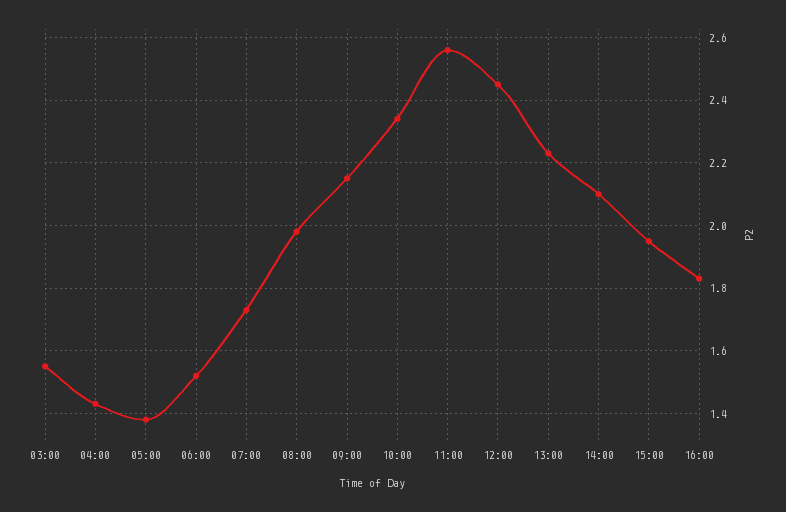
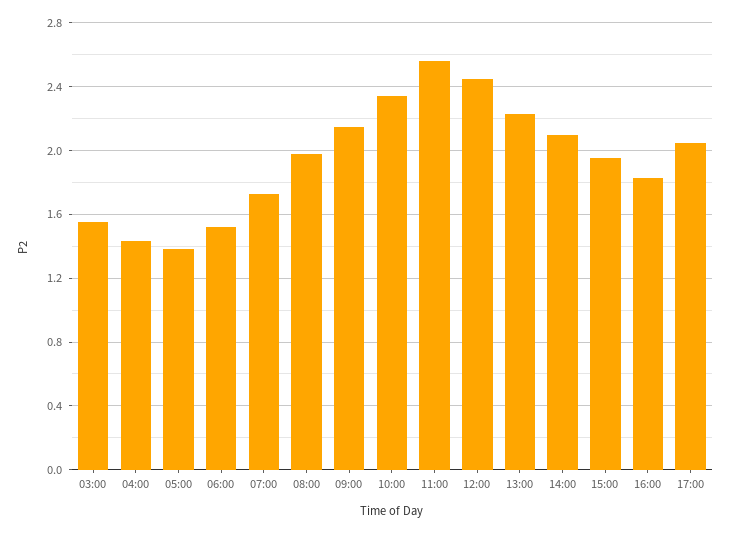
17:00: none -> 2.05

